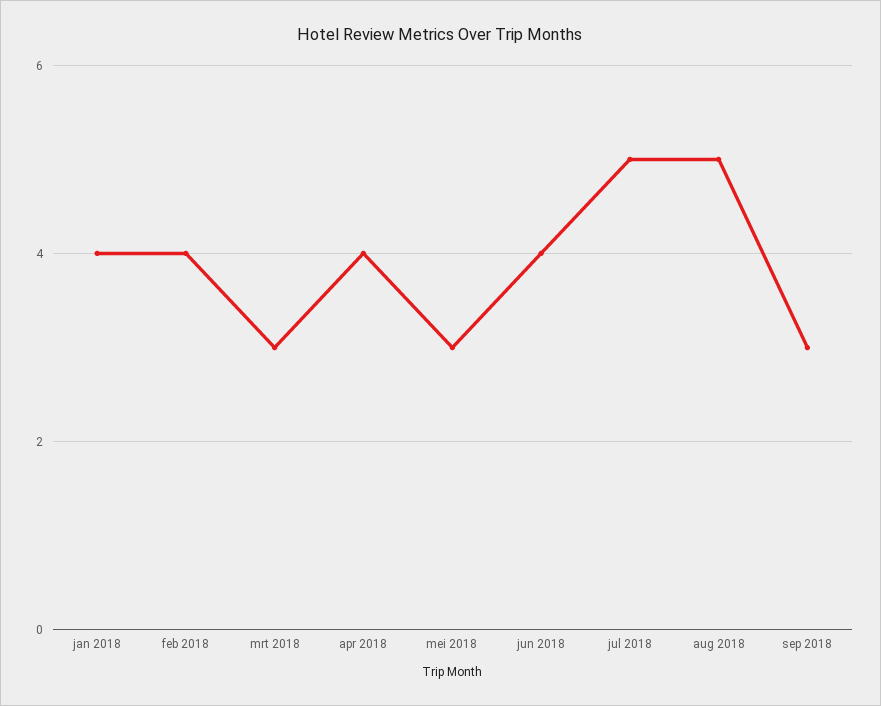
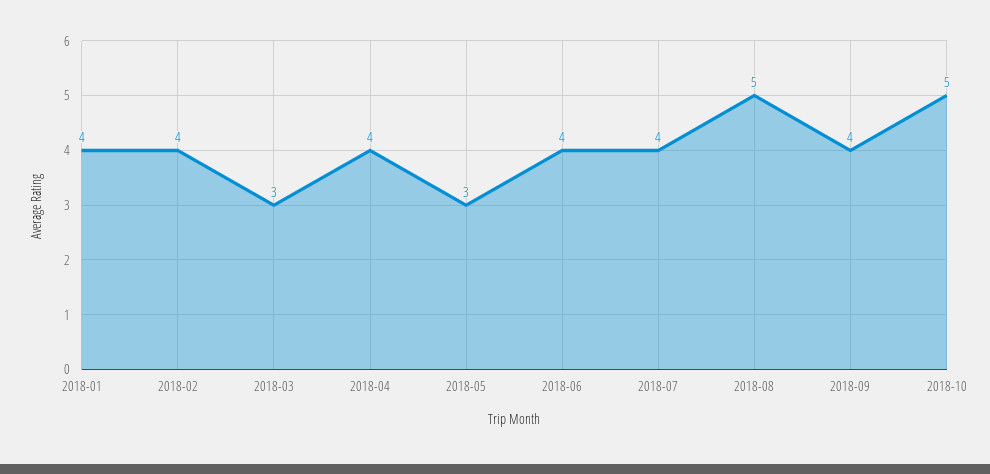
jul 2018: 5 -> 4
sep 2018: 3 -> 4
2018-10: none -> 5

